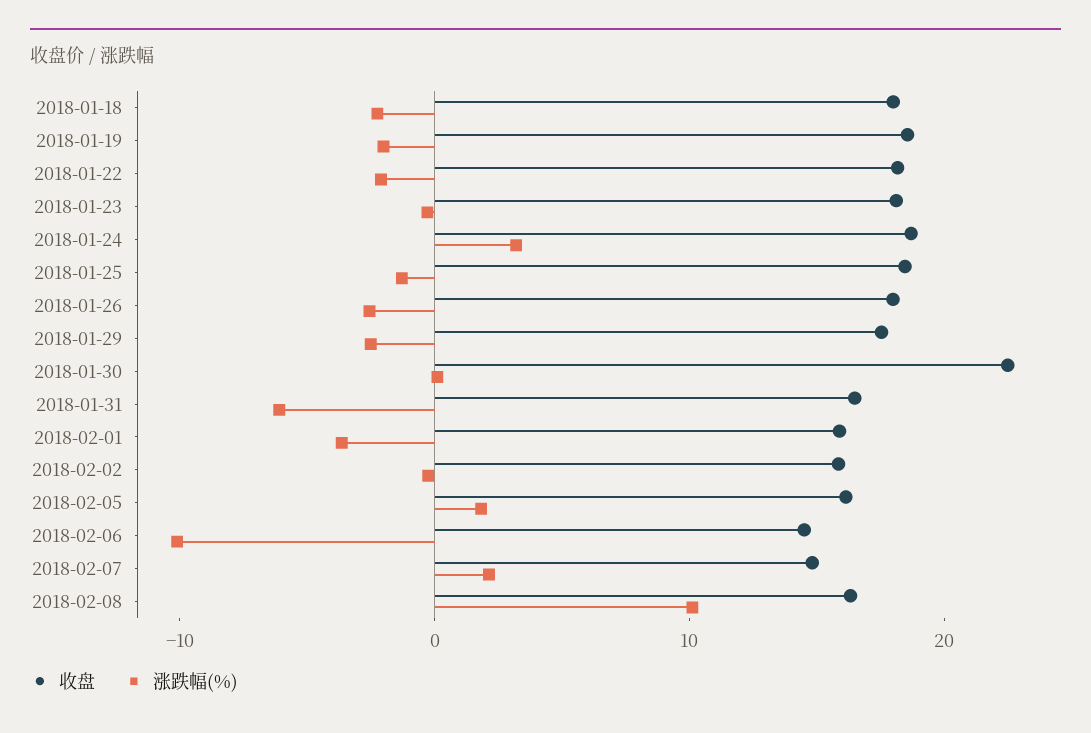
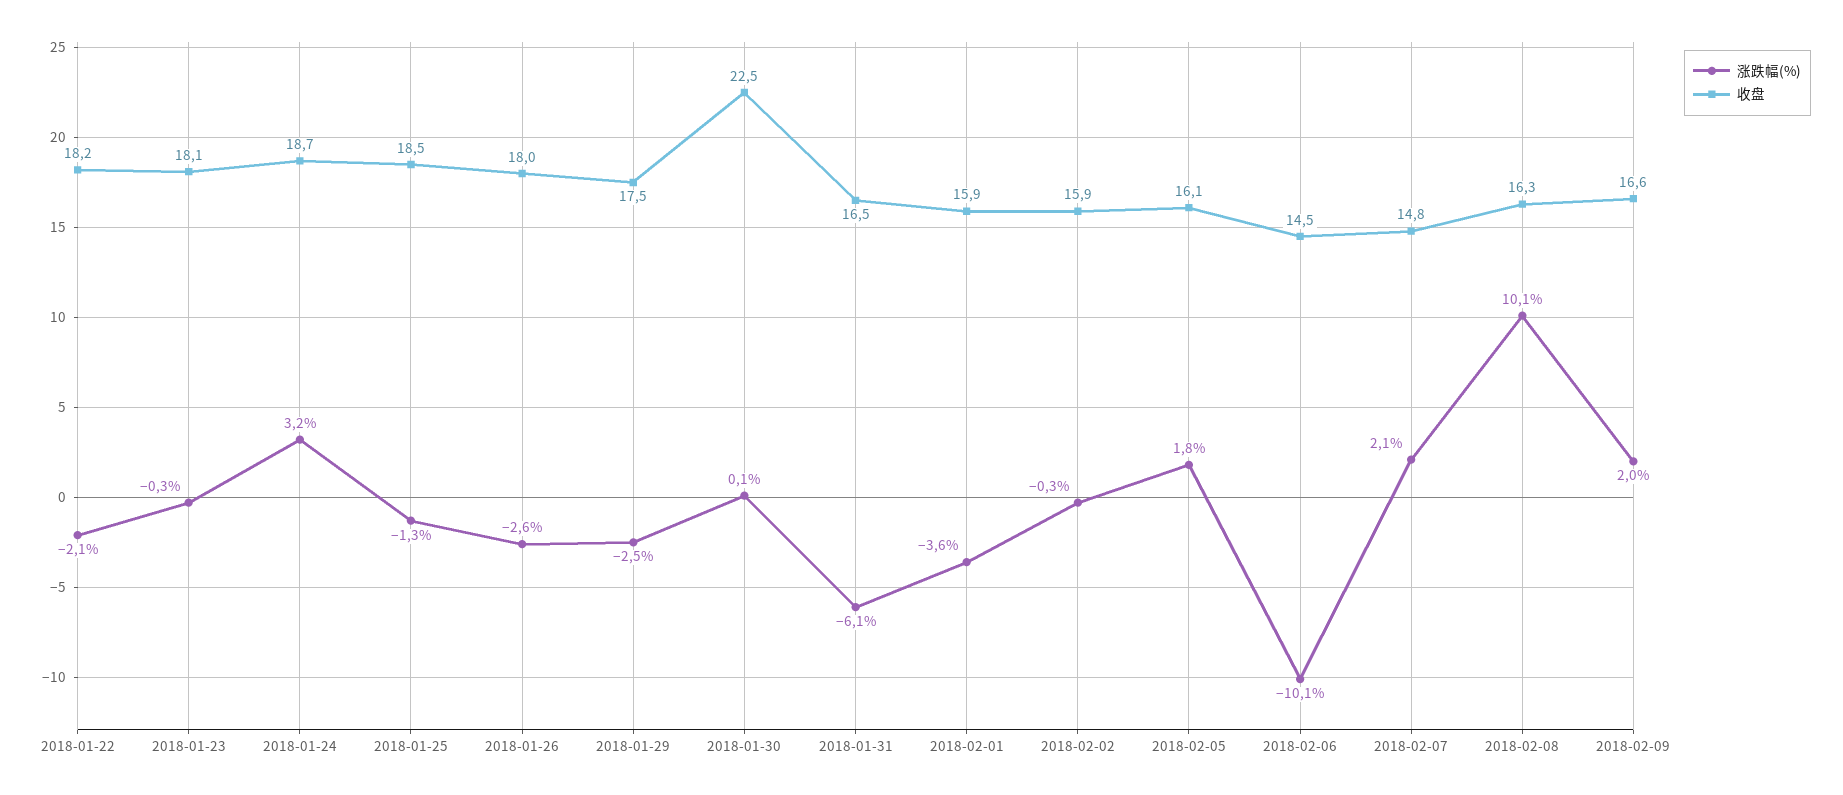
收盘, 2018-01-18: 18 -> none
涨跌幅(%), 2018-01-18: -2 -> none
收盘, 2018-01-19: 18 -> none
涨跌幅(%), 2018-01-19: -2 -> none
涨跌幅(%), 2018-02-09: none -> 2
收盘, 2018-02-09: none -> 16.6

